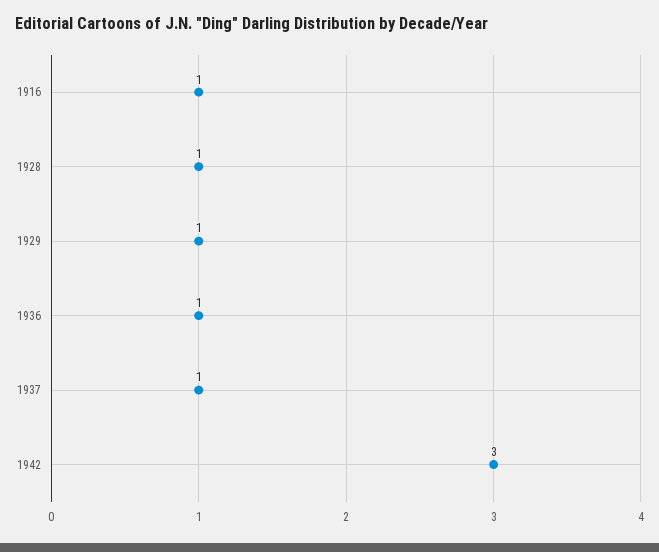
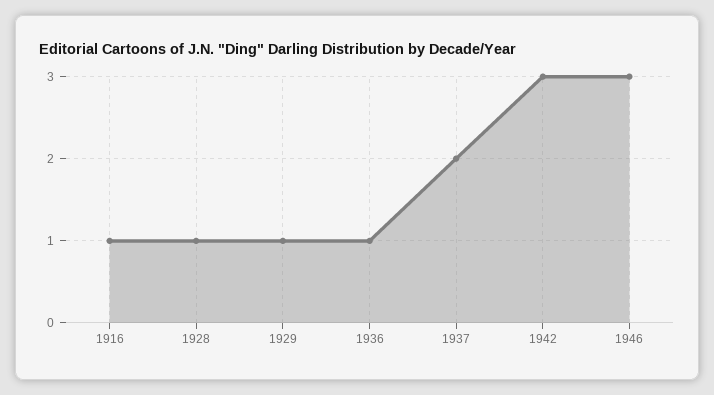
1937: 1 -> 2
1946: none -> 3

